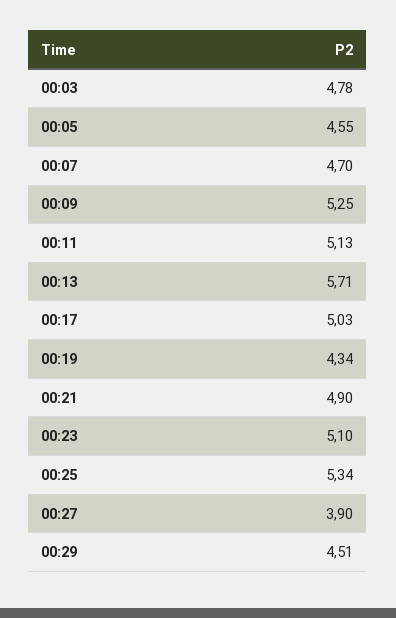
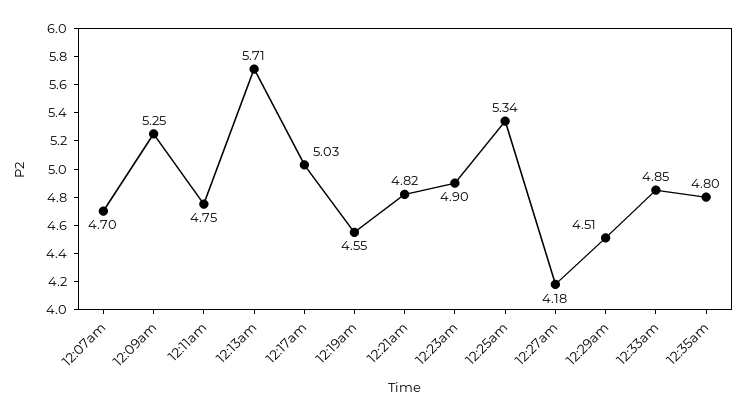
00:03: 4.78 -> none
00:05: 4.55 -> none
00:11: 5.13 -> 4.75
00:19: 4.34 -> 4.55
00:21: 4.9 -> 4.82
00:23: 5.1 -> 4.9
00:27: 3.9 -> 4.18
12:33am: none -> 4.85
12:35am: none -> 4.8

